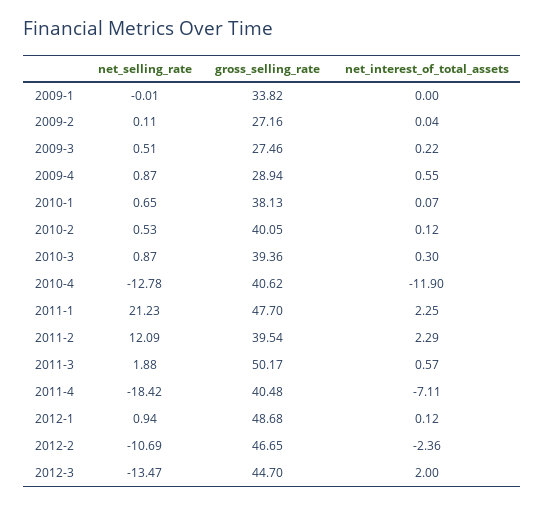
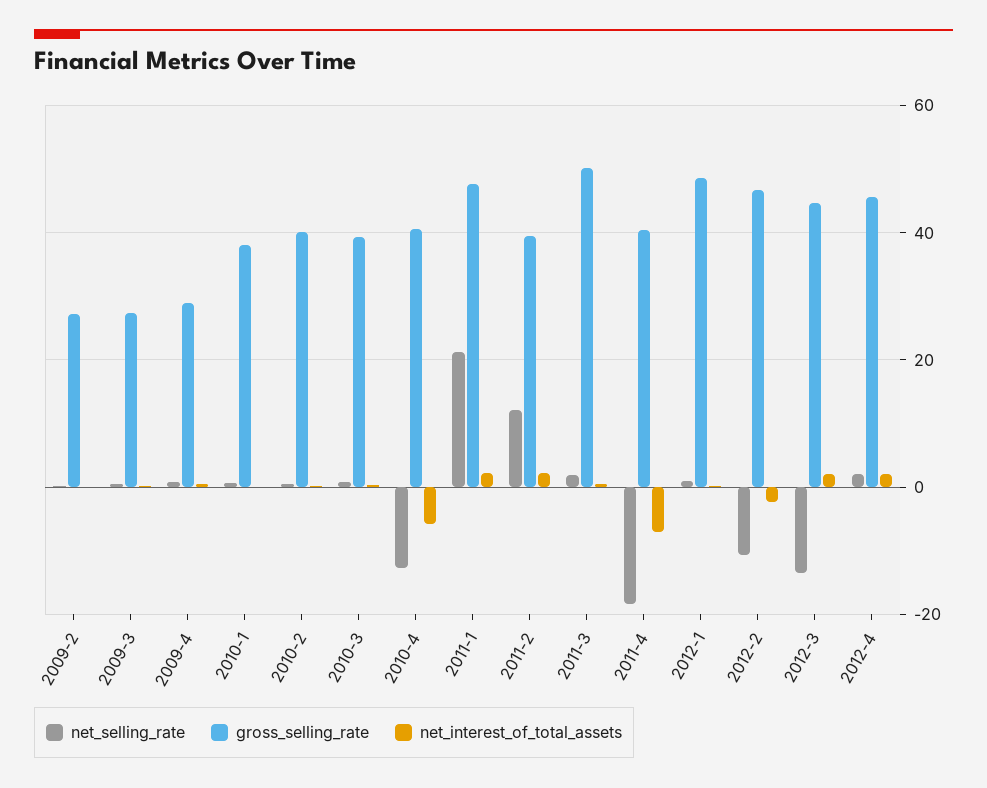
net_selling_rate, 2009-1: -0.01 -> none
gross_selling_rate, 2009-1: 33.82 -> none
net_interest_of_total_assets, 2009-1: 0 -> none
net_interest_of_total_assets, 2010-4: -11.9 -> -6
net_selling_rate, 2012-4: none -> 2
gross_selling_rate, 2012-4: none -> 46
net_interest_of_total_assets, 2012-4: none -> 2

